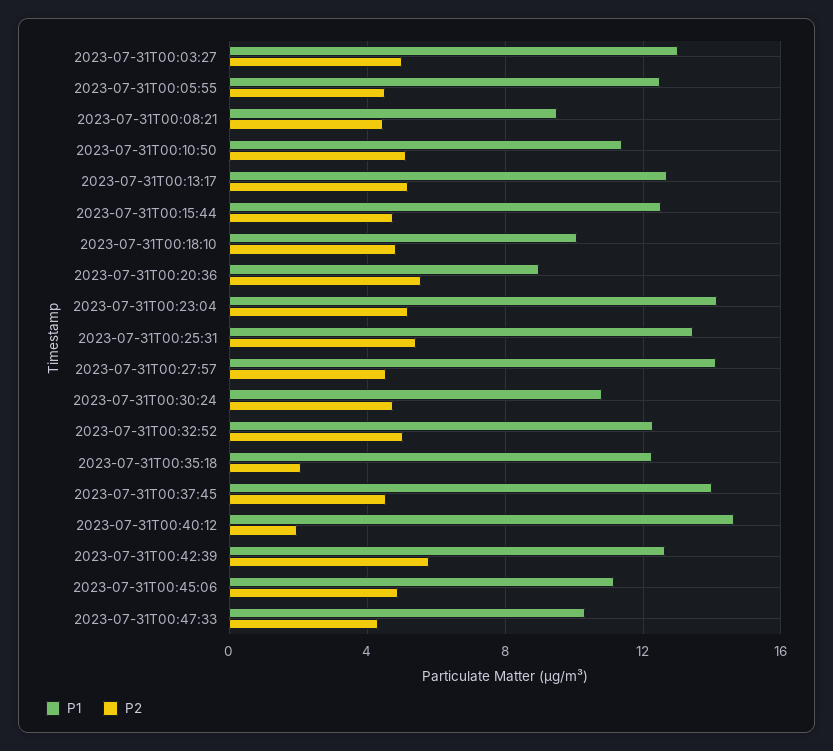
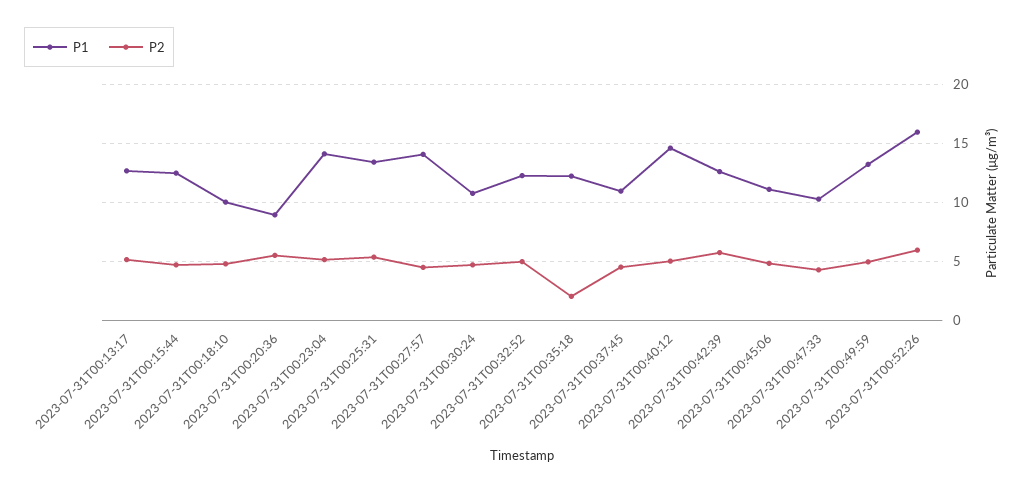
P1, 2023-07-31T00:03:27: 13 -> none
P2, 2023-07-31T00:03:27: 5 -> none
P1, 2023-07-31T00:05:55: 12.5 -> none
P2, 2023-07-31T00:05:55: 4.5 -> none
P1, 2023-07-31T00:08:21: 9.5 -> none
P2, 2023-07-31T00:08:21: 4.5 -> none
P1, 2023-07-31T00:10:50: 11.5 -> none
P2, 2023-07-31T00:10:50: 5 -> none
P1, 2023-07-31T00:37:45: 14 -> 11
P2, 2023-07-31T00:40:12: 2 -> 5
P1, 2023-07-31T00:49:59: none -> 13
P2, 2023-07-31T00:49:59: none -> 5
P1, 2023-07-31T00:52:26: none -> 16
P2, 2023-07-31T00:52:26: none -> 6

